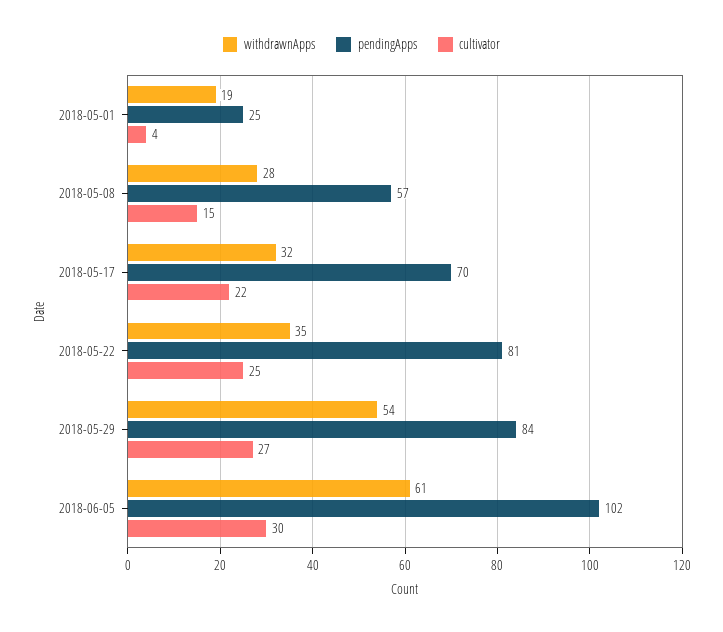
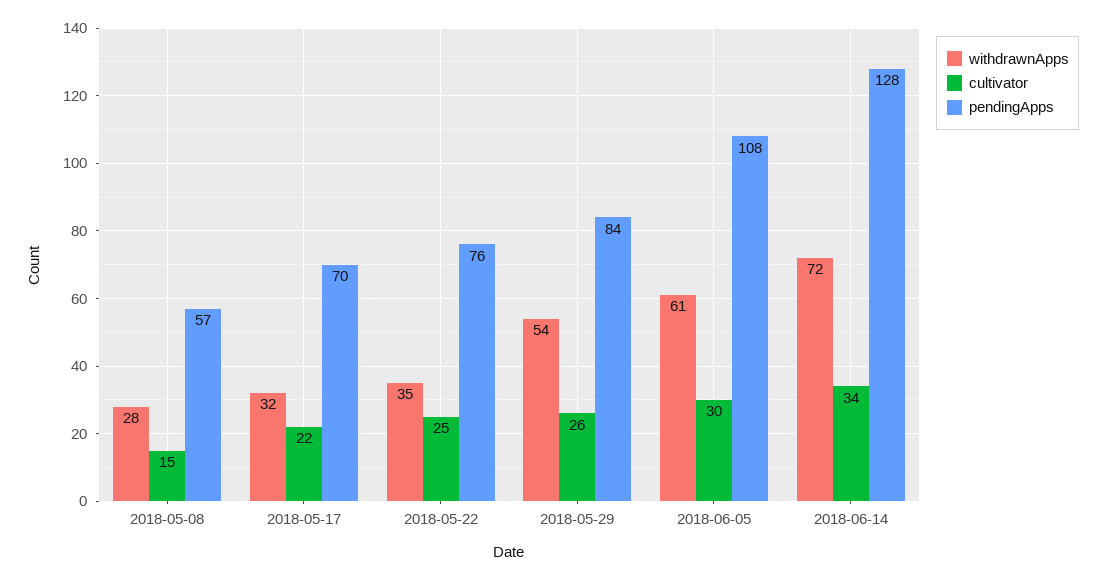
withdrawnApps, 2018-05-01: 19 -> none
pendingApps, 2018-05-01: 25 -> none
cultivator, 2018-05-01: 4 -> none
pendingApps, 2018-05-22: 81 -> 76
cultivator, 2018-05-29: 27 -> 26
pendingApps, 2018-06-05: 102 -> 108
withdrawnApps, 2018-06-14: none -> 72
cultivator, 2018-06-14: none -> 34
pendingApps, 2018-06-14: none -> 128

